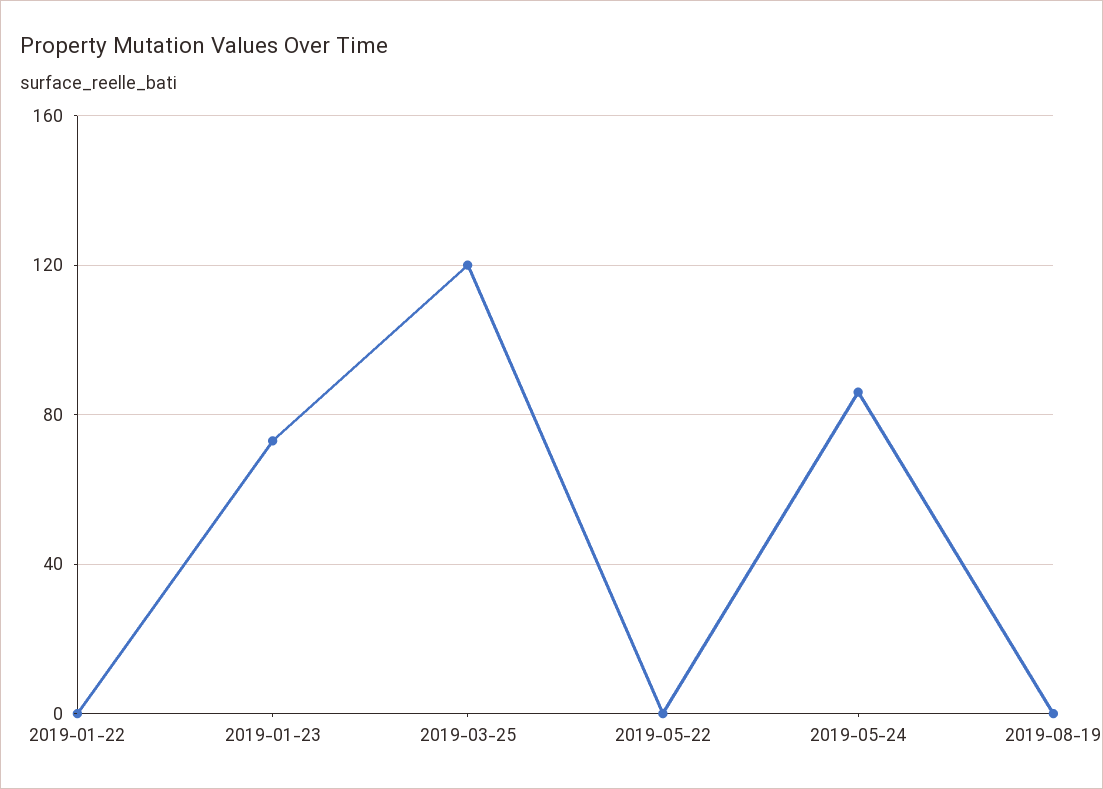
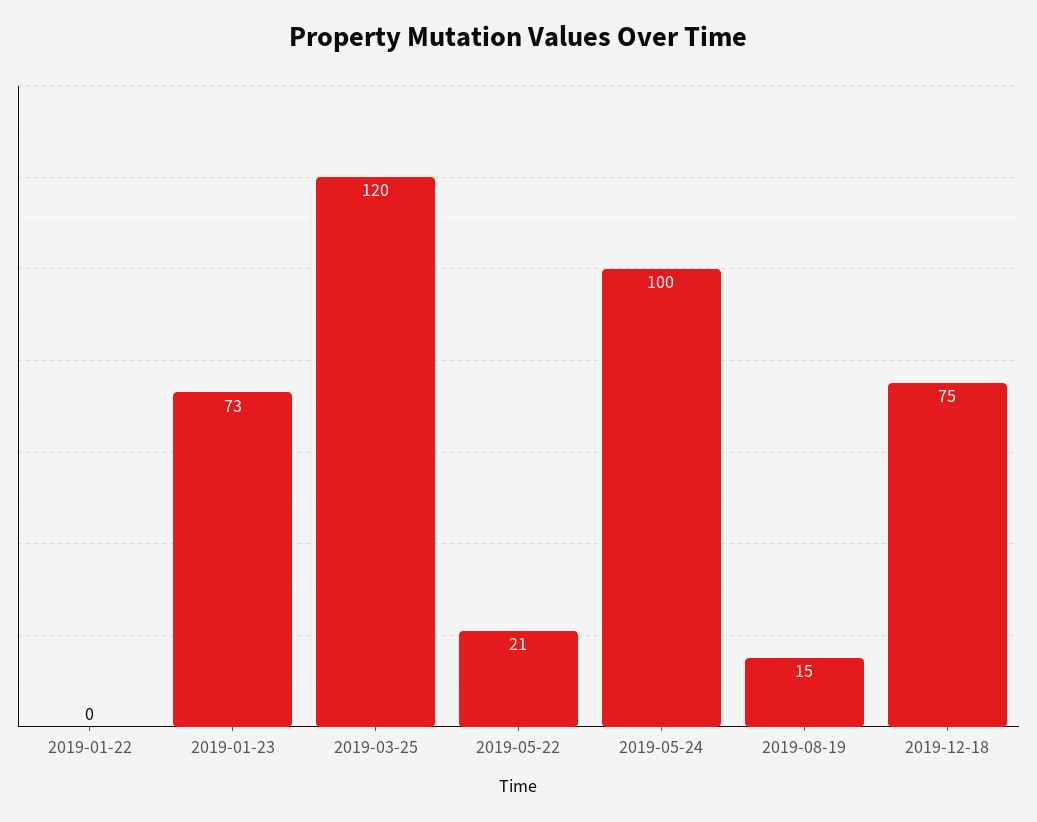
2019-05-22: 0 -> 21
2019-05-24: 85 -> 100
2019-08-19: 0 -> 15
2019-12-18: none -> 75

